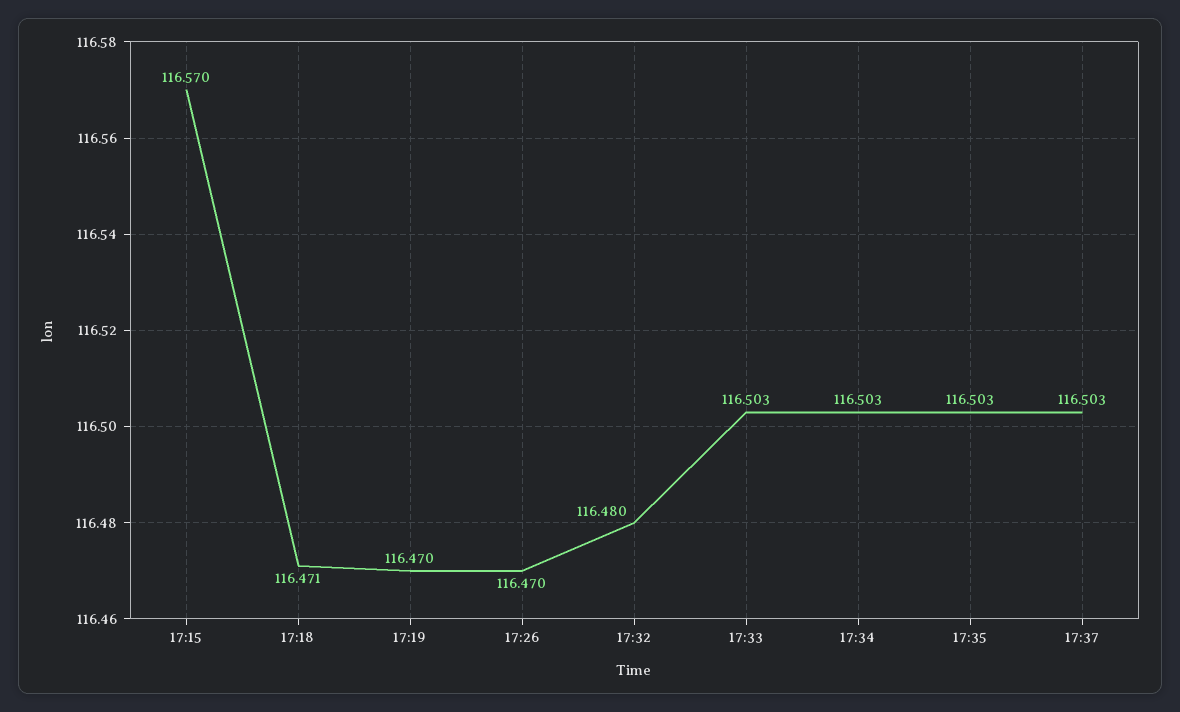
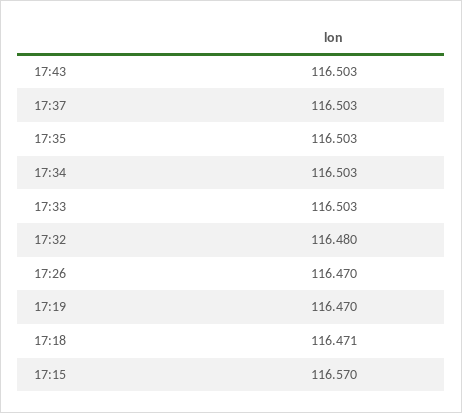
17:43: none -> 116.503

